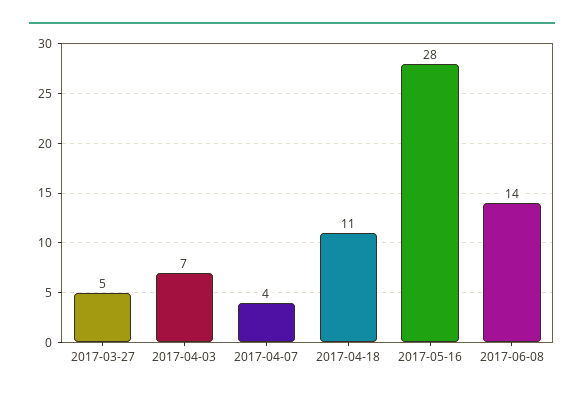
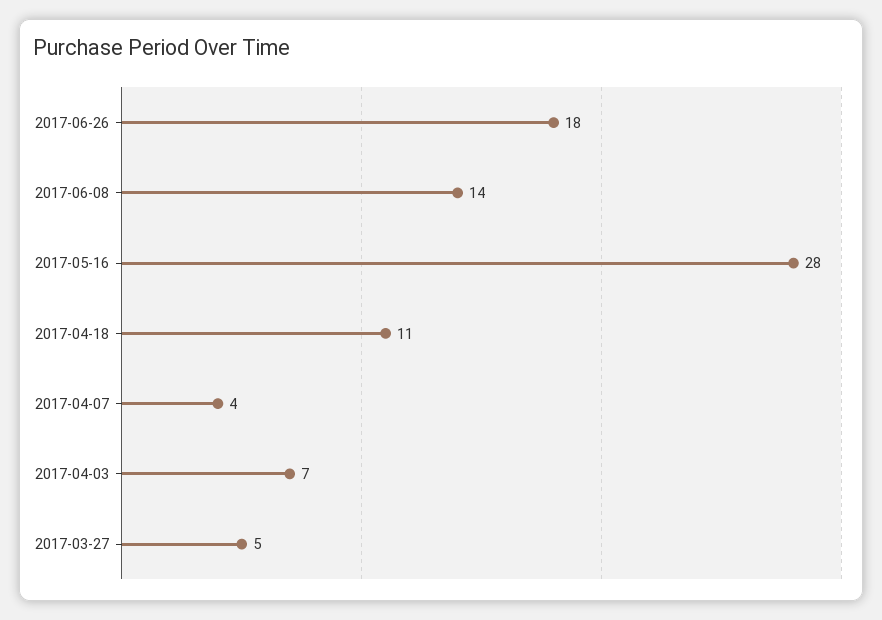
2017-06-26: none -> 18

